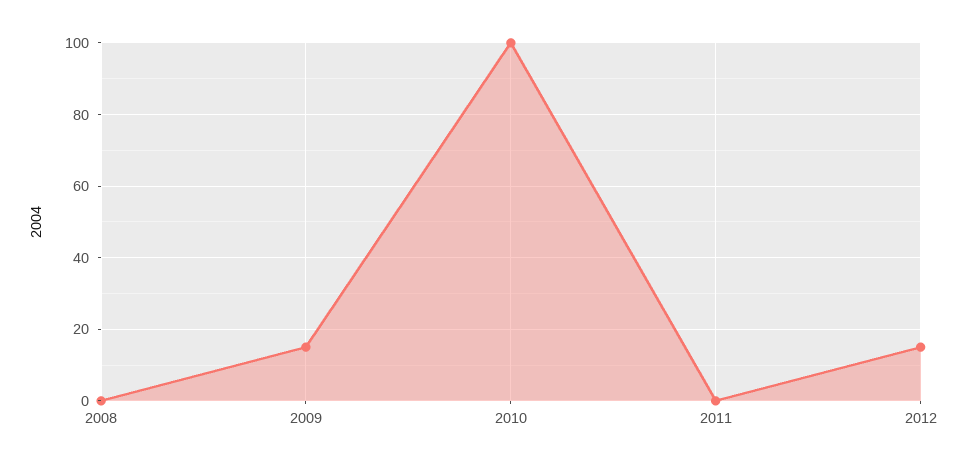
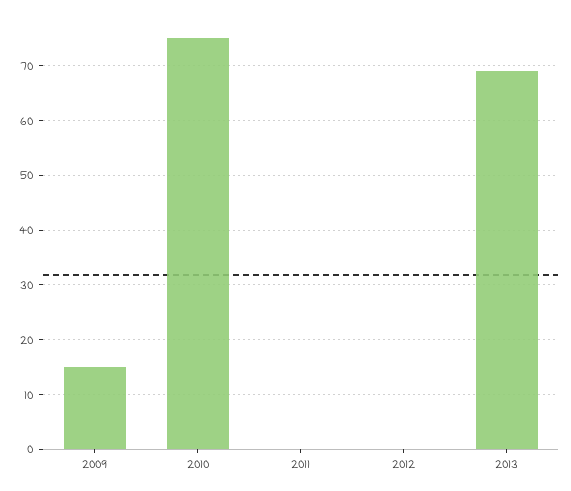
2008: 0 -> none
2010: 100 -> 75
2012: 15 -> 0
2013: none -> 70

